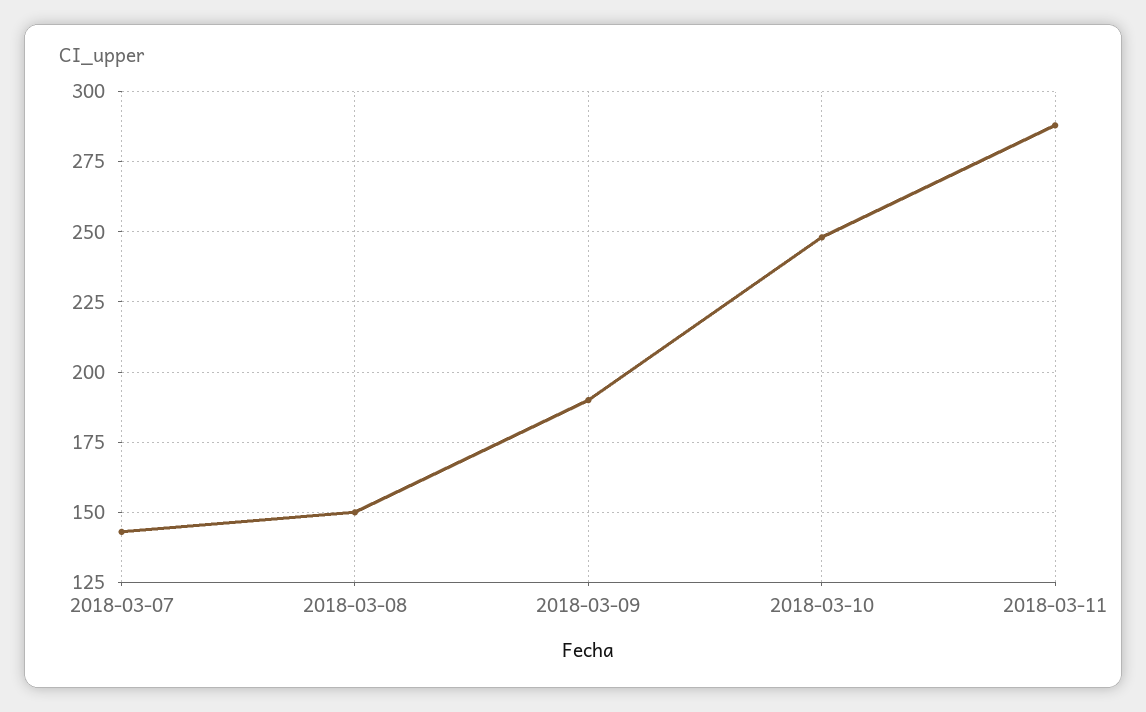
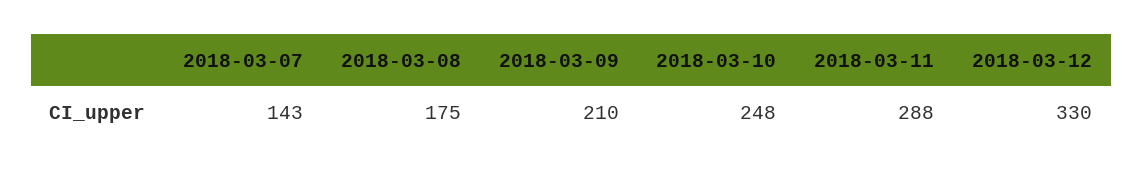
2018-03-08: 150 -> 175
2018-03-09: 190 -> 210
2018-03-12: none -> 330

